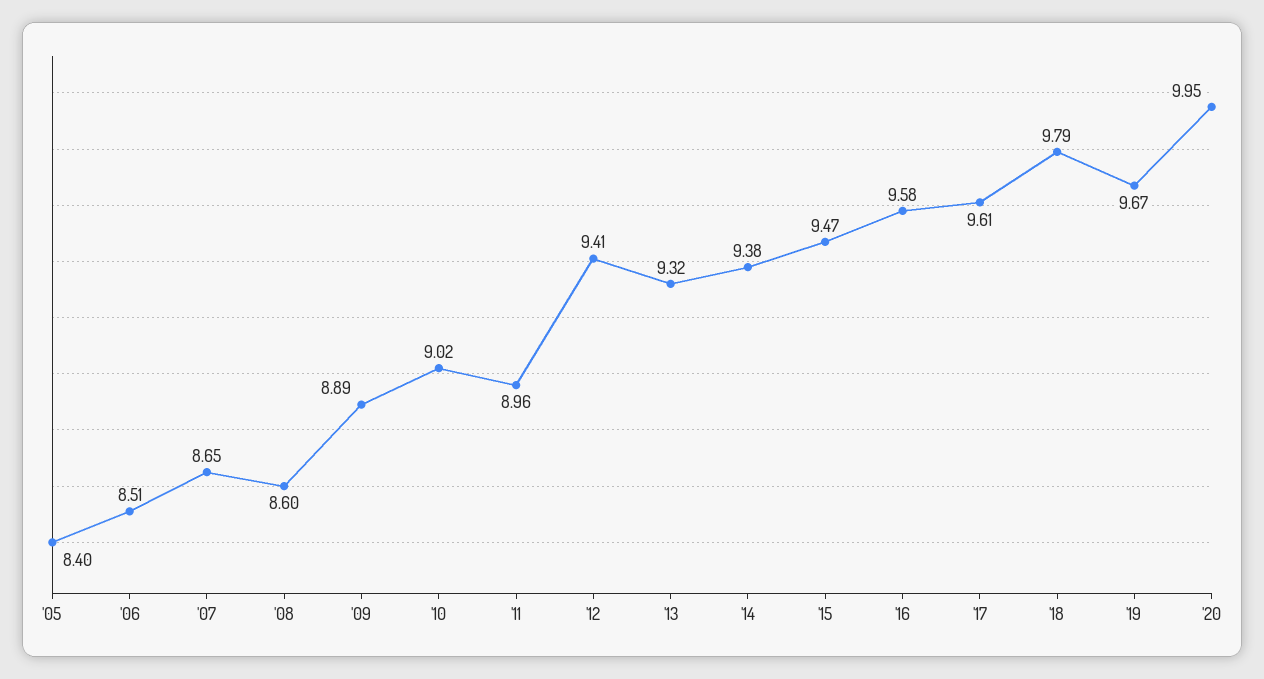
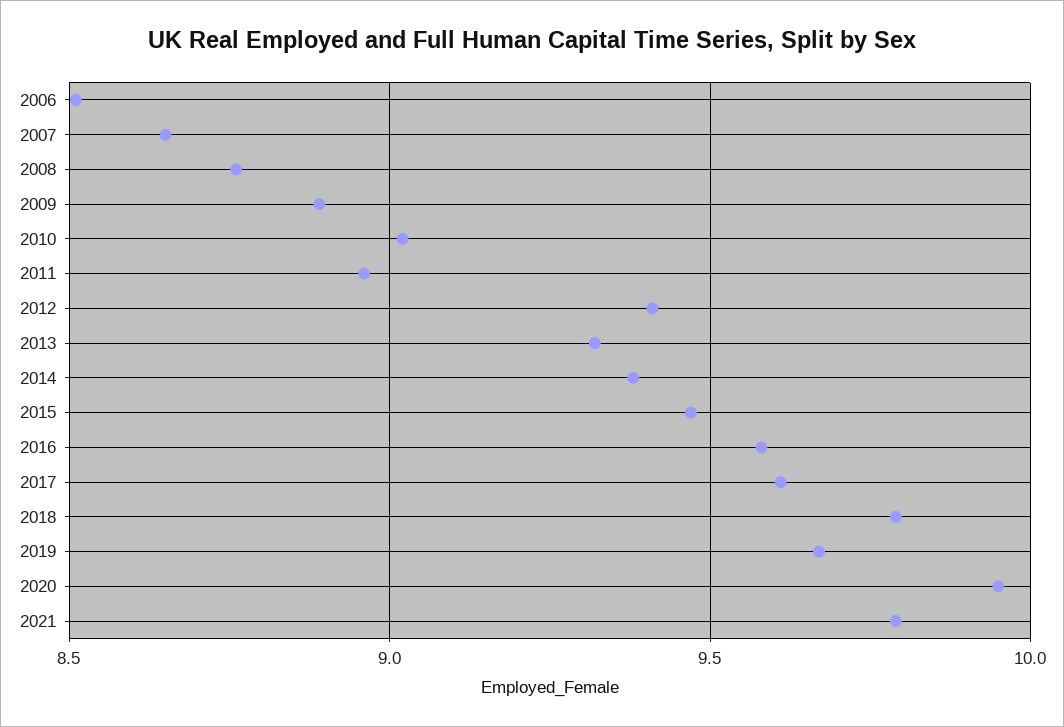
'05: 8.4 -> none
'08: 8.6 -> 8.75
2021: none -> 9.8

